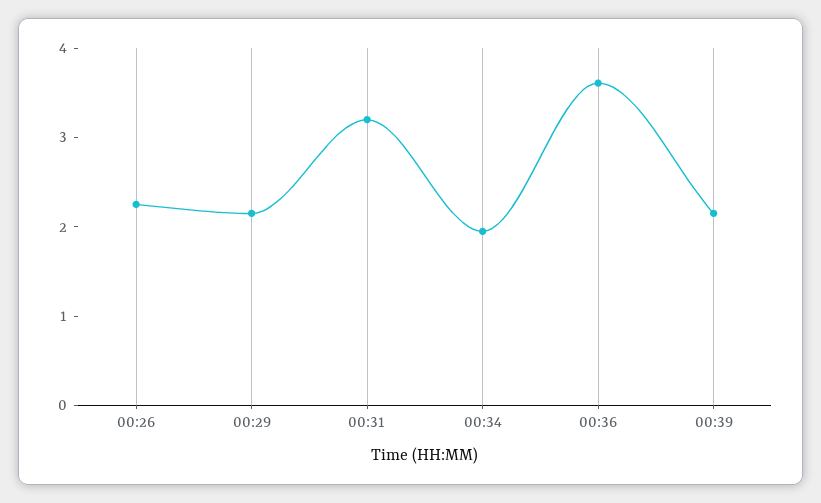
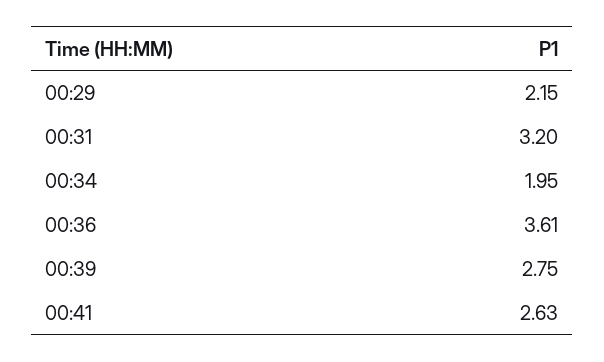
00:26: 2.2 -> none
00:39: 2.2 -> 2.75
00:41: none -> 2.63

